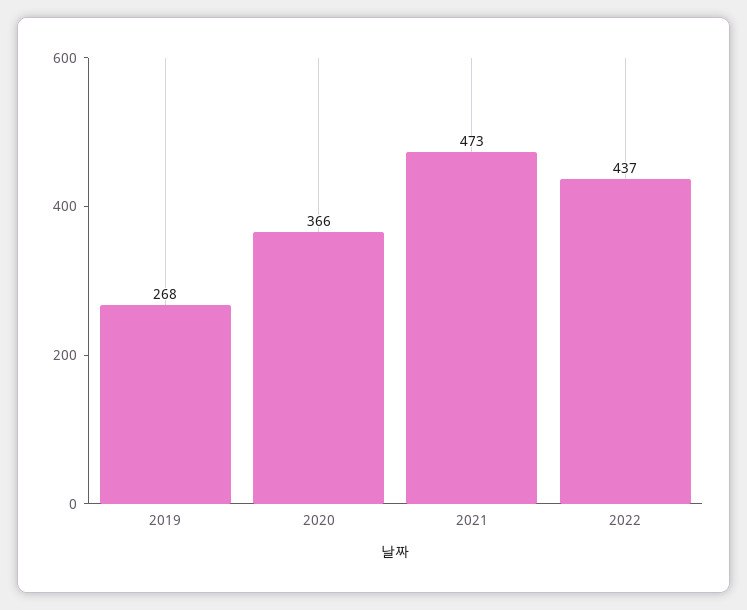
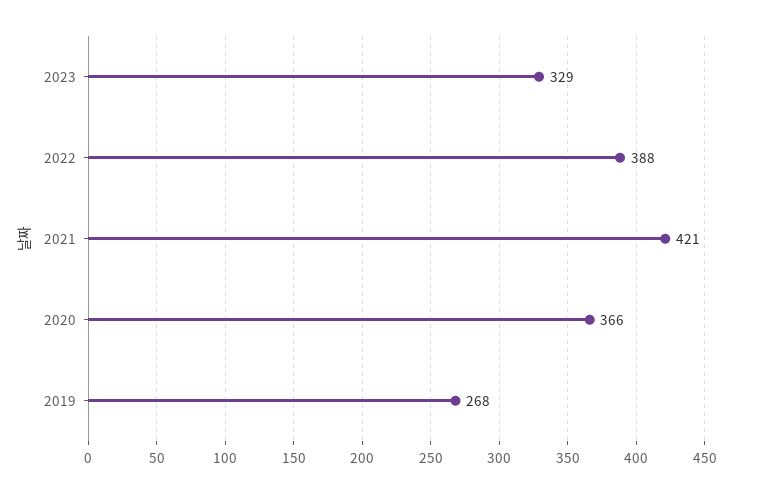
2021: 473 -> 421
2022: 437 -> 388
2023: none -> 329

